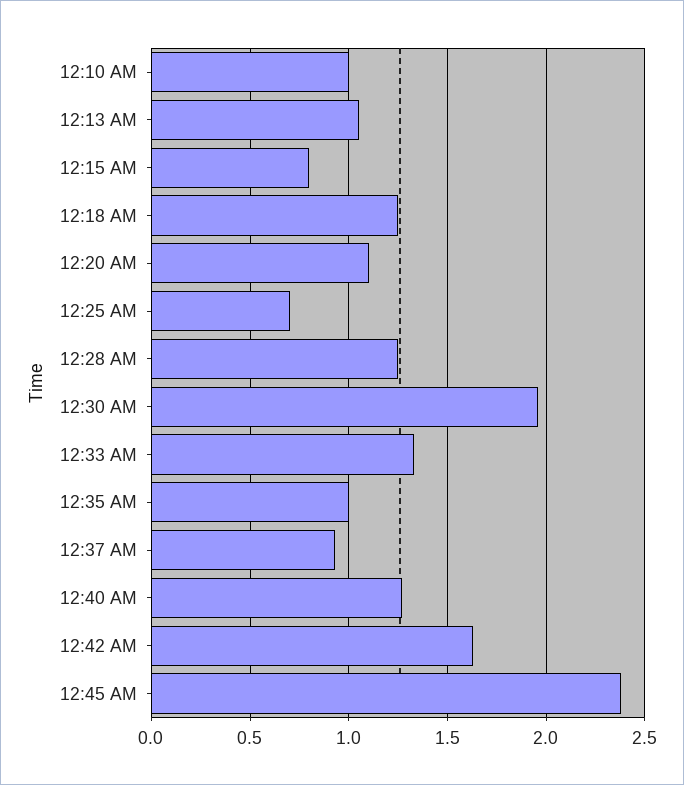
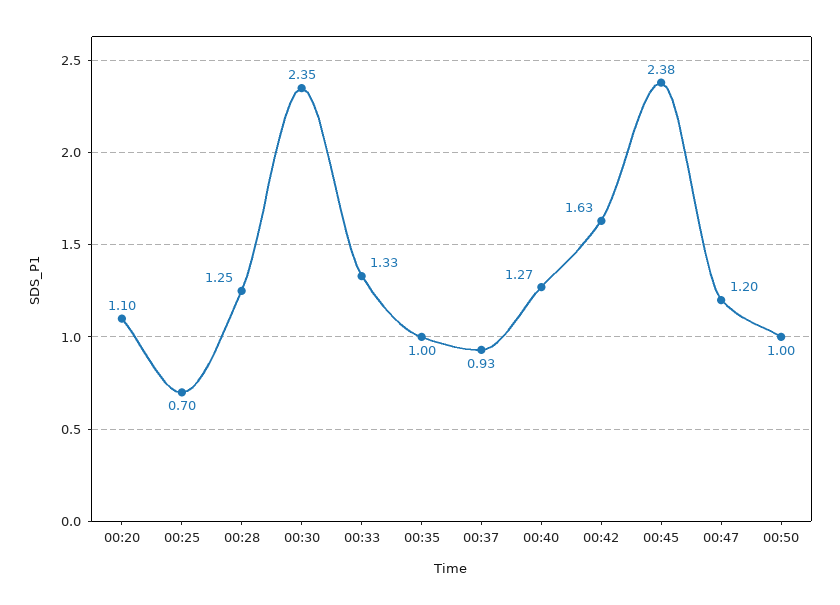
12:10 AM: 1 -> none
12:13 AM: 1.05 -> none
12:15 AM: 0.8 -> none
12:18 AM: 1.25 -> none
12:30 AM: 1.95 -> 2.35
00:47: none -> 1.2
00:50: none -> 1

